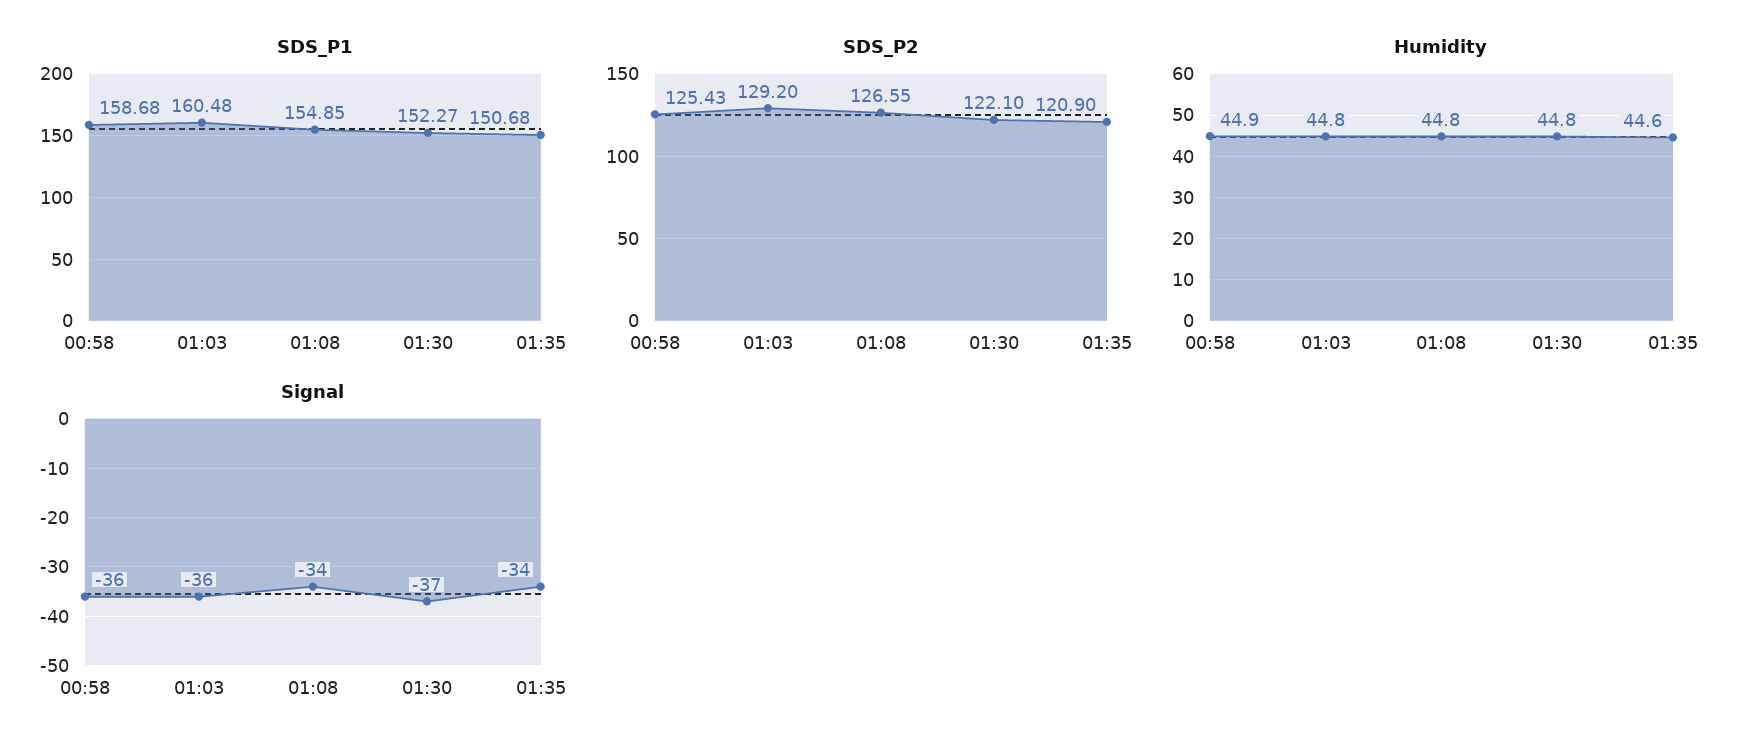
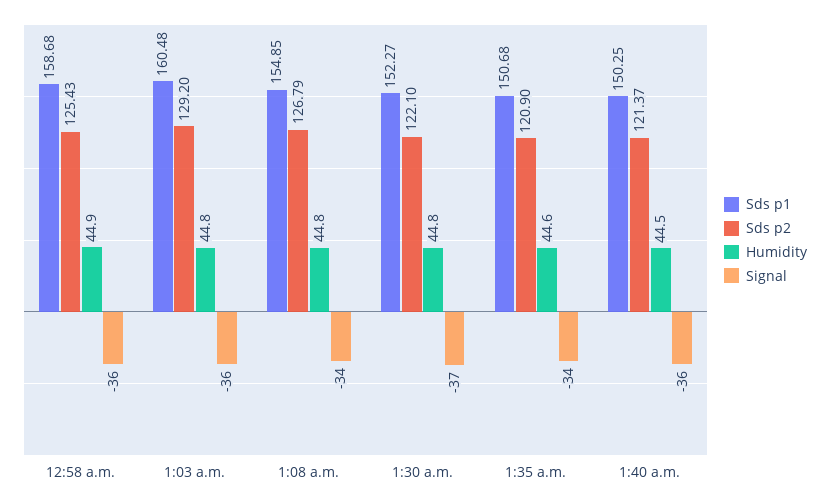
SDS_P2, 01:08: 126.55 -> 126.79
SDS_P1, 1:40 a.m.: none -> 150.25
SDS_P2, 1:40 a.m.: none -> 121.37
Humidity, 1:40 a.m.: none -> 44.5
Signal, 1:40 a.m.: none -> -36

